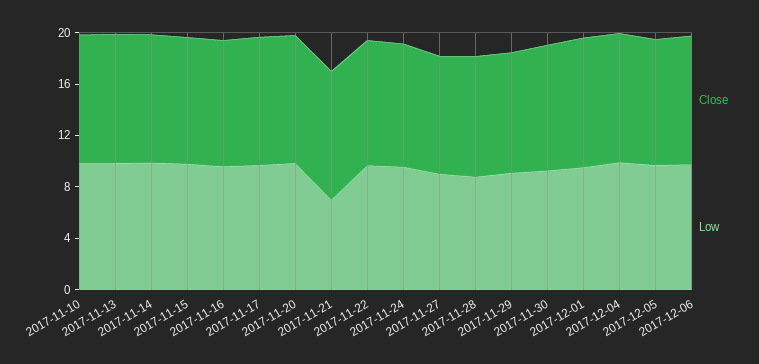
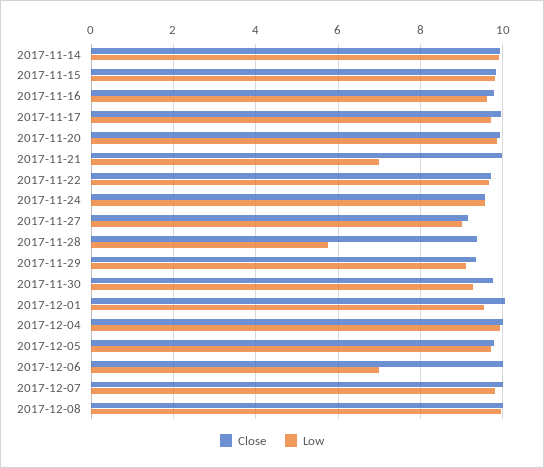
Close, 2017-11-10: 10 -> none
Low, 2017-11-10: 10 -> none
Close, 2017-11-13: 10 -> none
Low, 2017-11-13: 10 -> none
Low, 2017-11-28: 9 -> 5.8
Low, 2017-12-06: 10 -> 7
Close, 2017-12-07: none -> 10
Low, 2017-12-07: none -> 9.8
Close, 2017-12-08: none -> 10
Low, 2017-12-08: none -> 10

